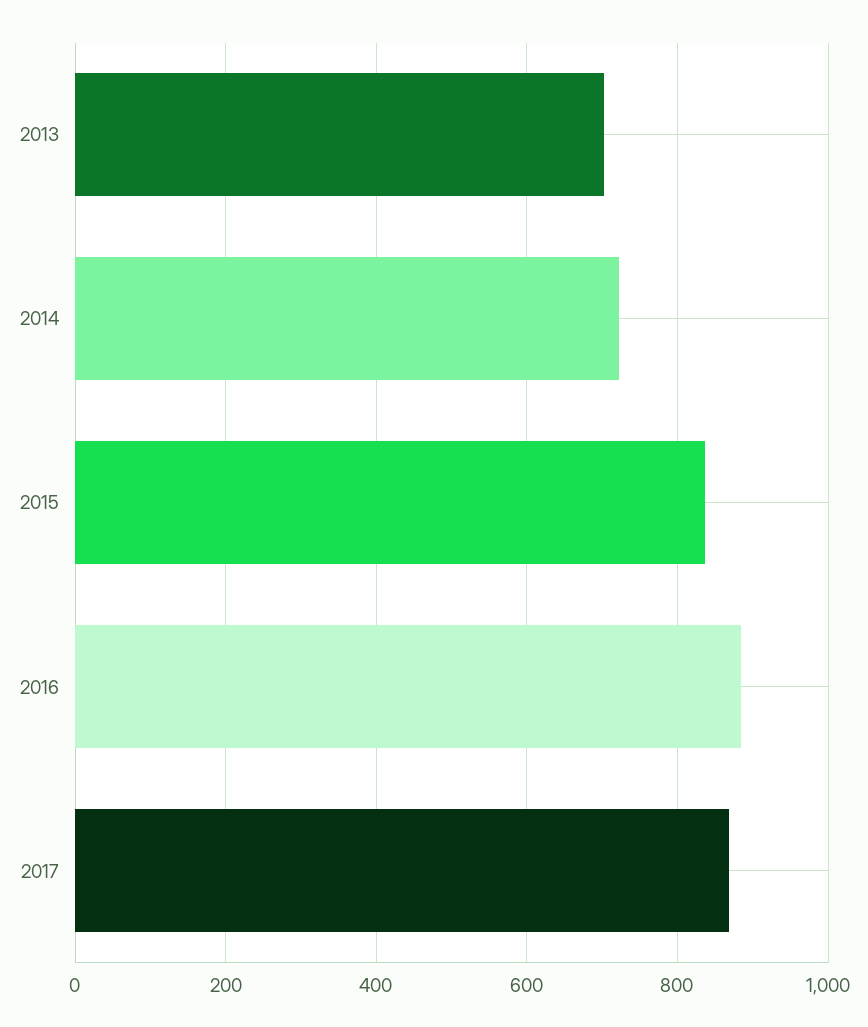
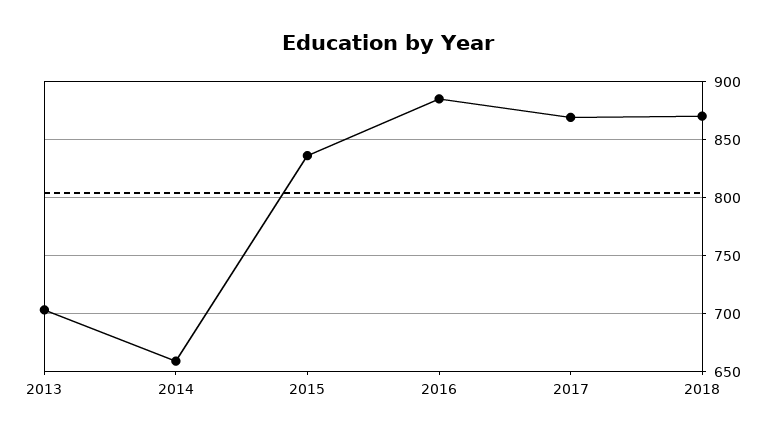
2014: 720 -> 660
2018: none -> 870

